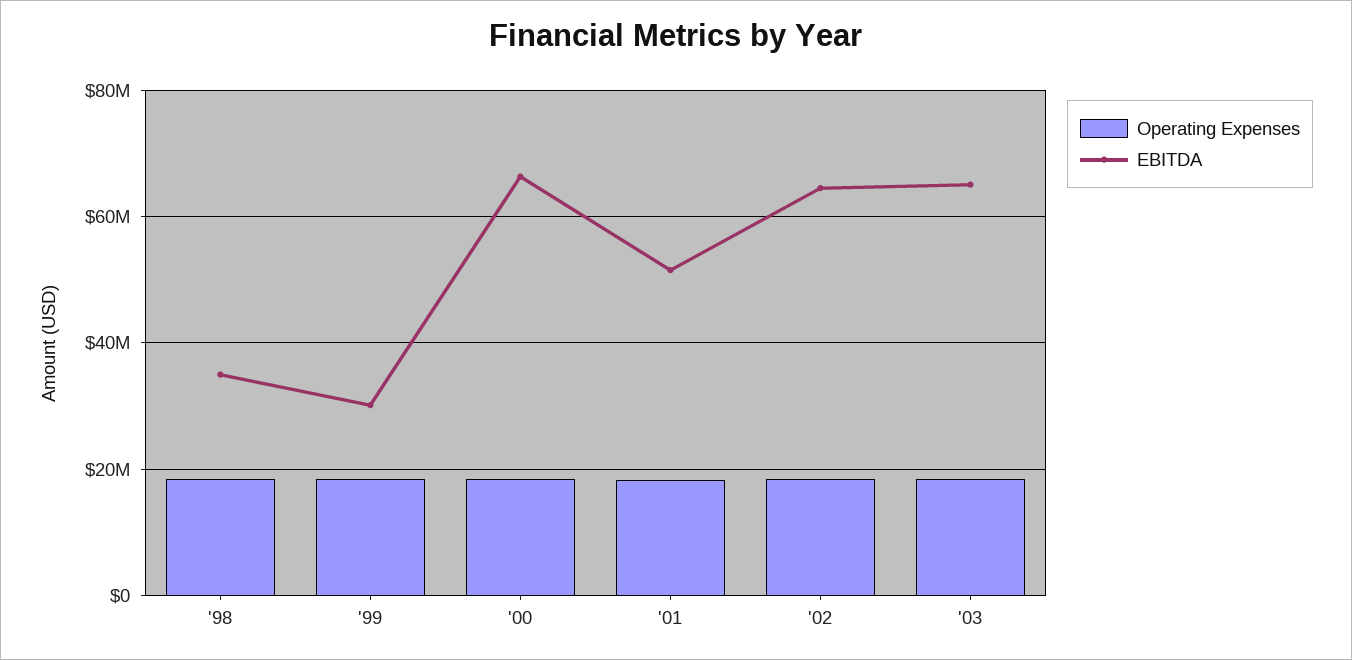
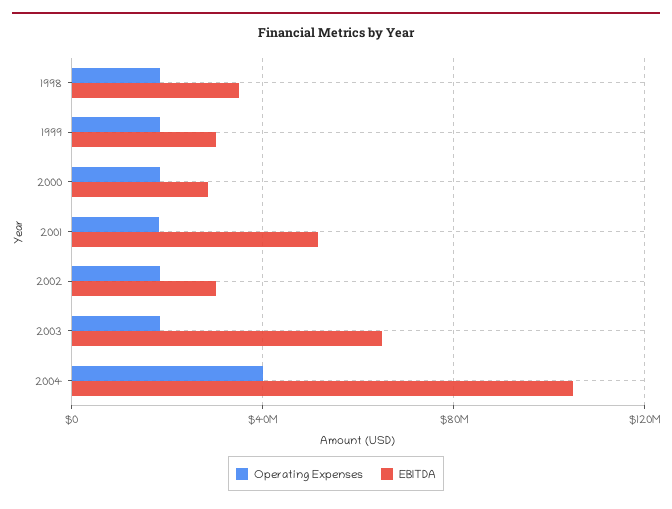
EBITDA, '00: 66000000 -> 30000000
EBITDA, '02: 64000000 -> 30000000
Operating Expenses, 2004: none -> 40000000
EBITDA, 2004: none -> 105000000

